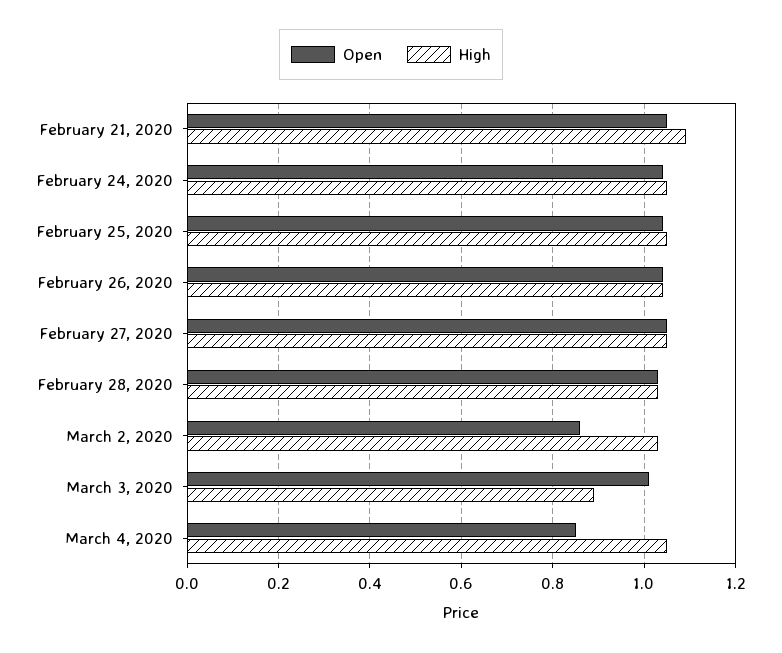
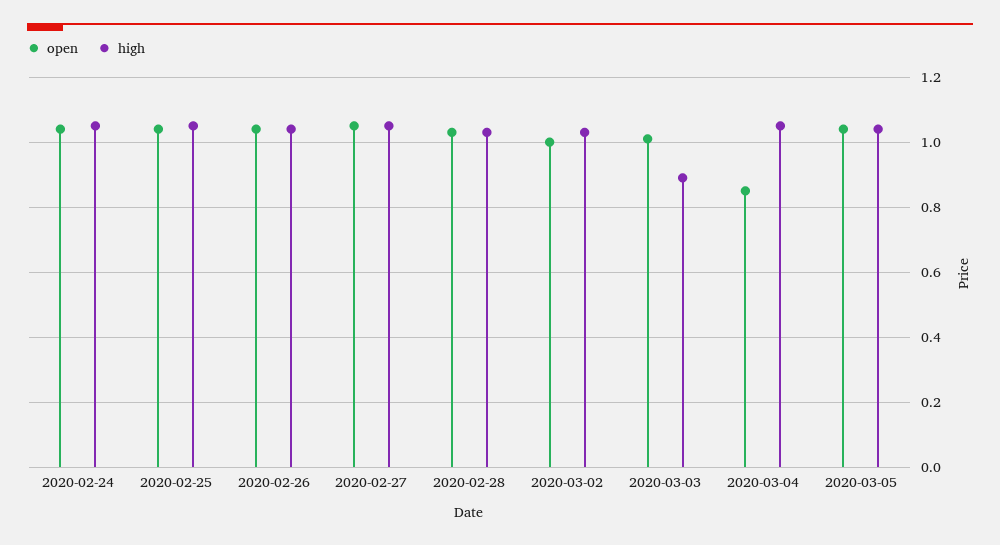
Open, February 21, 2020: 1.05 -> none
High, February 21, 2020: 1.1 -> none
Open, March 2, 2020: 0.85 -> 1
Open, 2020-03-05: none -> 1.05
High, 2020-03-05: none -> 1.05

